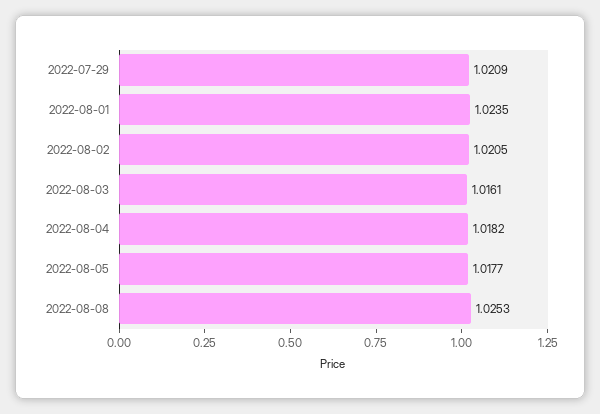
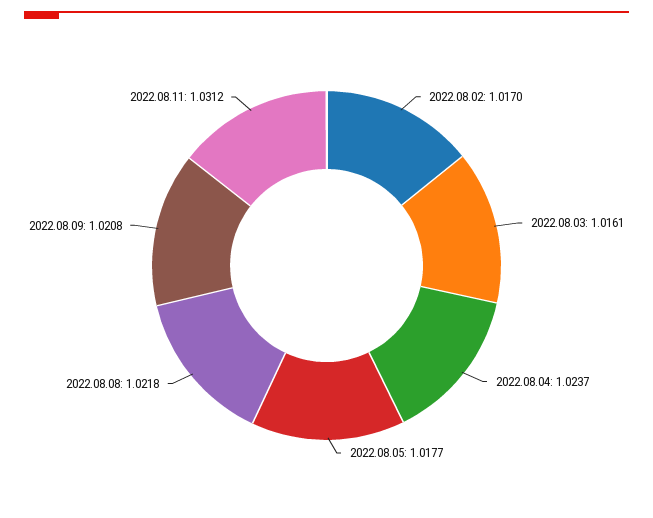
2022-07-29: 1.0209 -> none
2022-08-01: 1.0235 -> none
2022-08-02: 1.0205 -> 1.017
2022-08-04: 1.0182 -> 1.0237
2022-08-08: 1.0253 -> 1.0218
2022.08.09: none -> 1.0208
2022.08.11: none -> 1.0312

